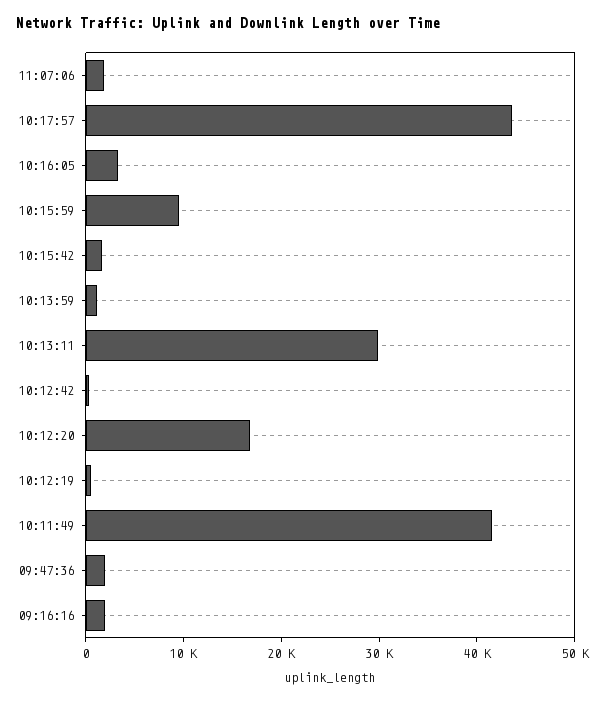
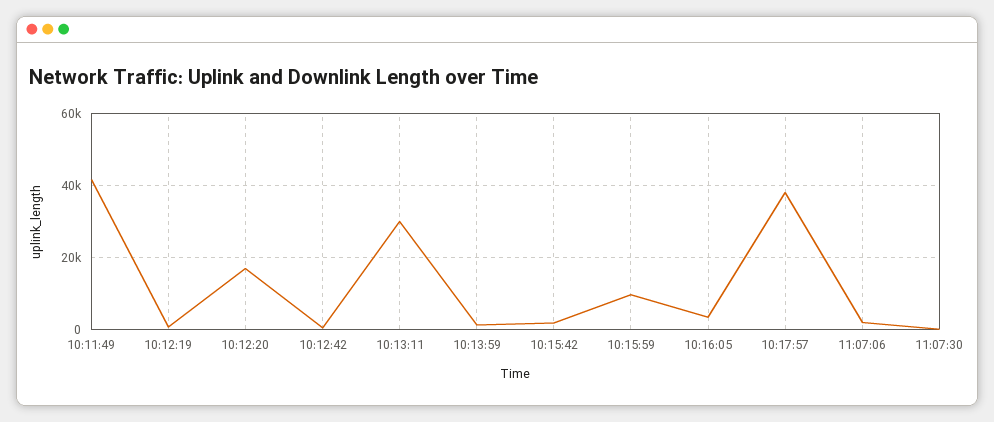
10:17:57: 44000 -> 38000
09:47:36: 2000 -> none
09:16:16: 2000 -> none
11:07:30: none -> 0

